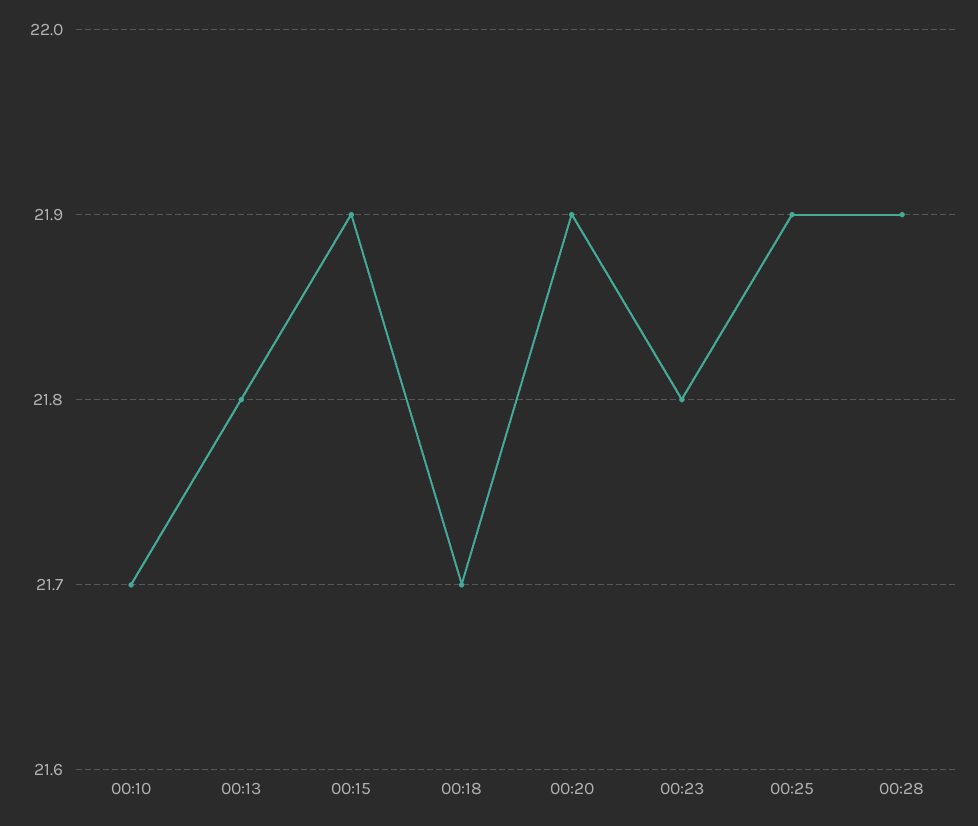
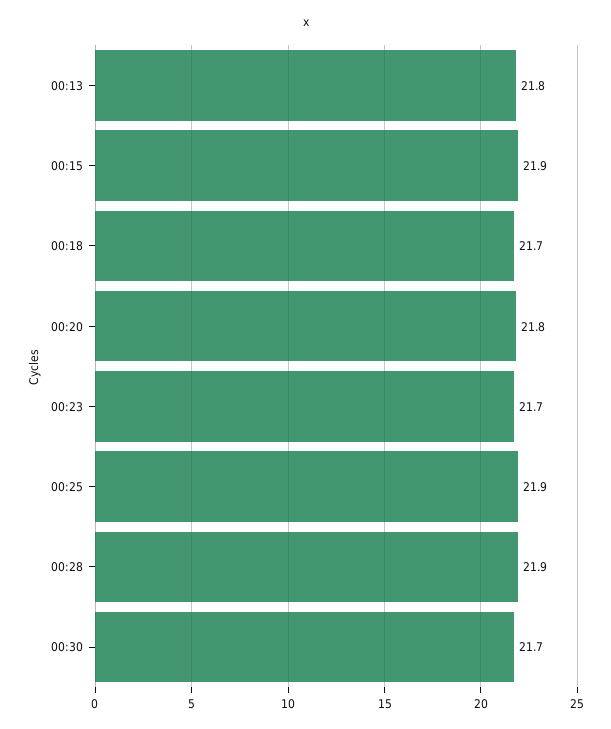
00:10: 21.7 -> none
00:20: 21.9 -> 21.8
00:23: 21.8 -> 21.7
00:30: none -> 21.7

